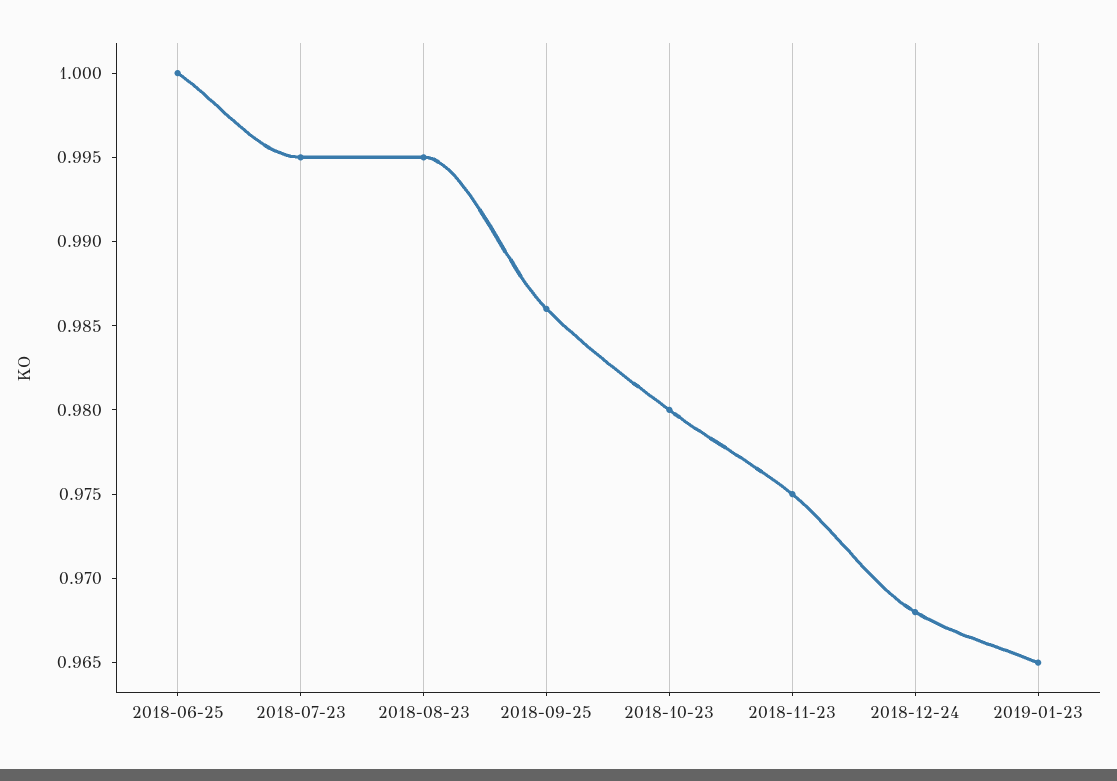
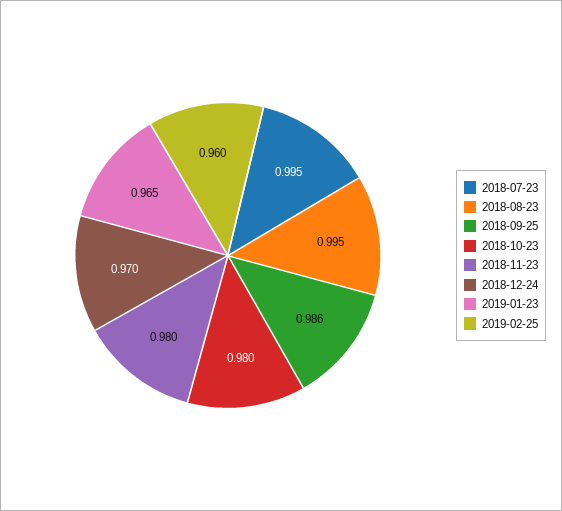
2018-06-25: 1 -> none
2018-11-23: 0.975 -> 0.98
2018-12-24: 0.968 -> 0.97
2019-02-25: none -> 0.96

